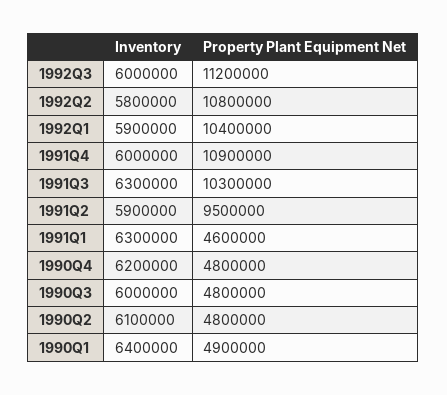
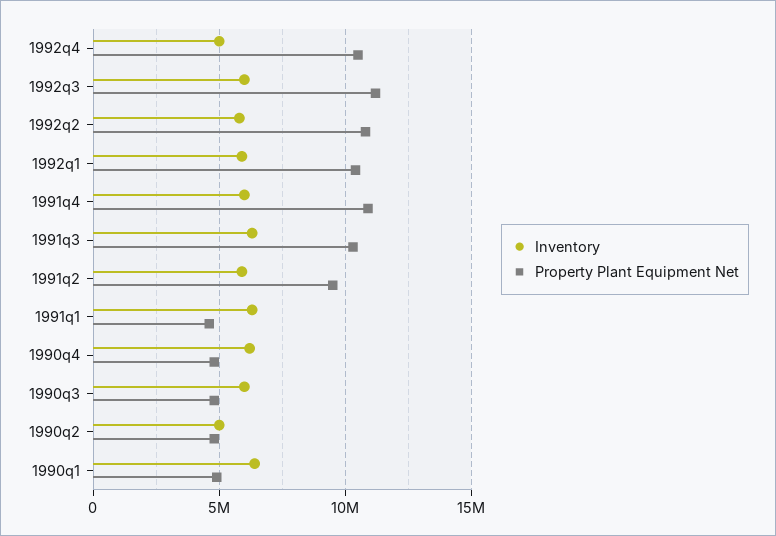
Inventory, 1990Q2: 6100000 -> 5000000
Inventory, 1992q4: none -> 5000000
Property Plant Equipment Net, 1992q4: none -> 10500000

